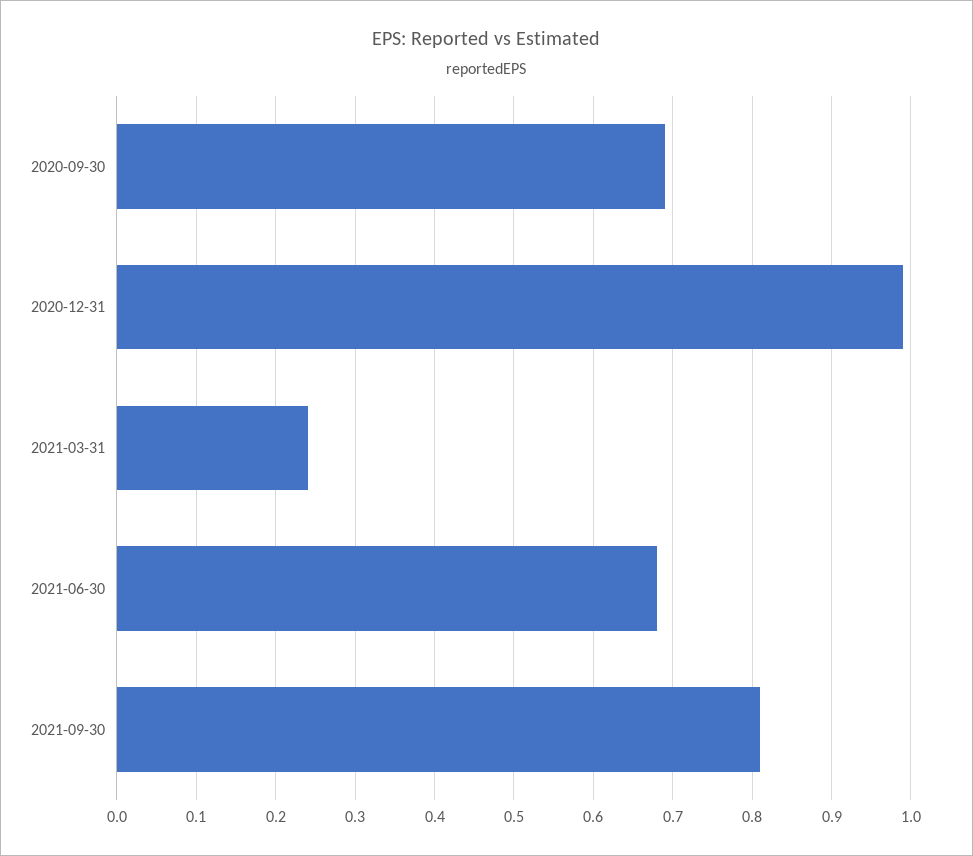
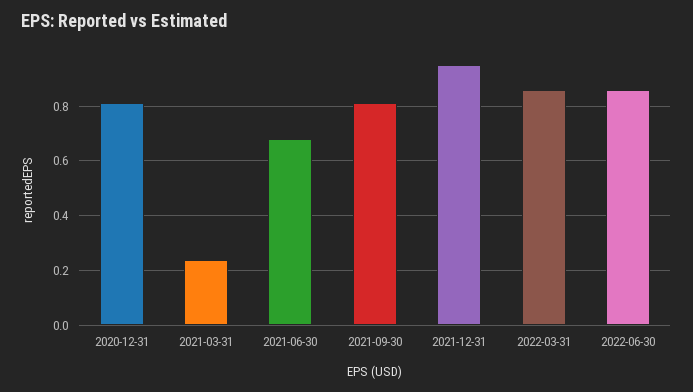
2020-09-30: 0.69 -> none
2020-12-31: 0.99 -> 0.8
2021-12-31: none -> 0.95
2022-03-31: none -> 0.85
2022-06-30: none -> 0.85

